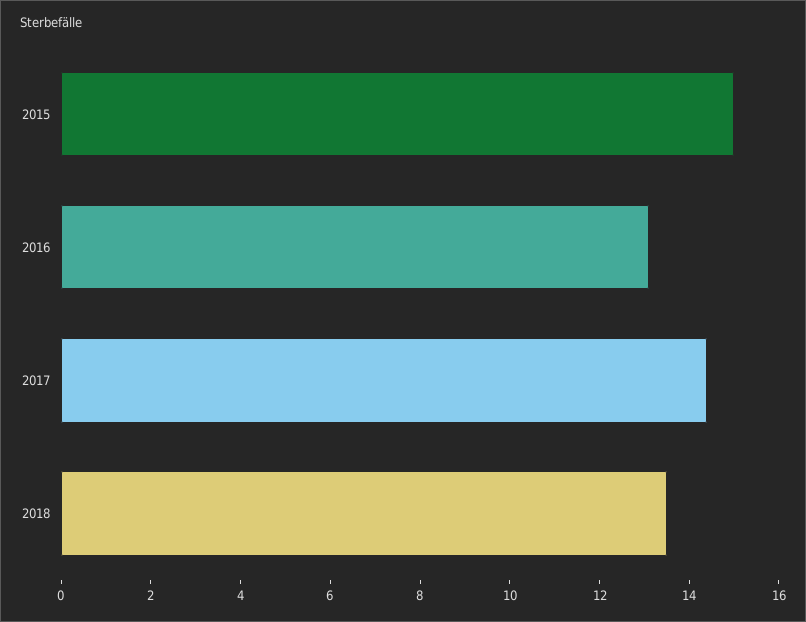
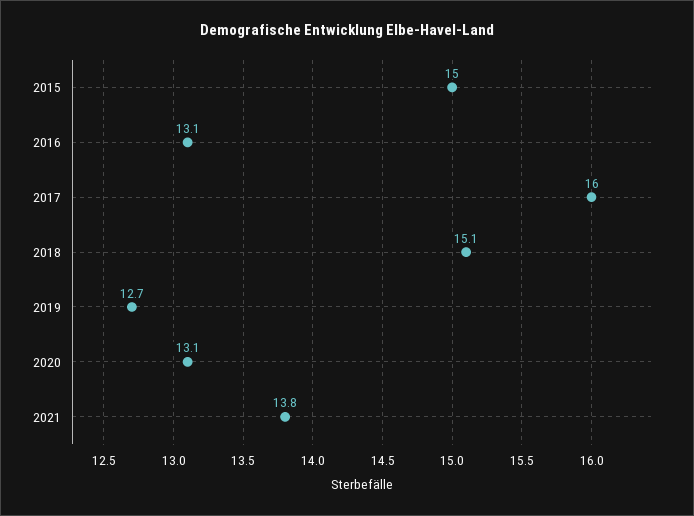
2017: 14.5 -> 16
2018: 13.5 -> 15.1
2019: none -> 12.7
2020: none -> 13.1
2021: none -> 13.8

